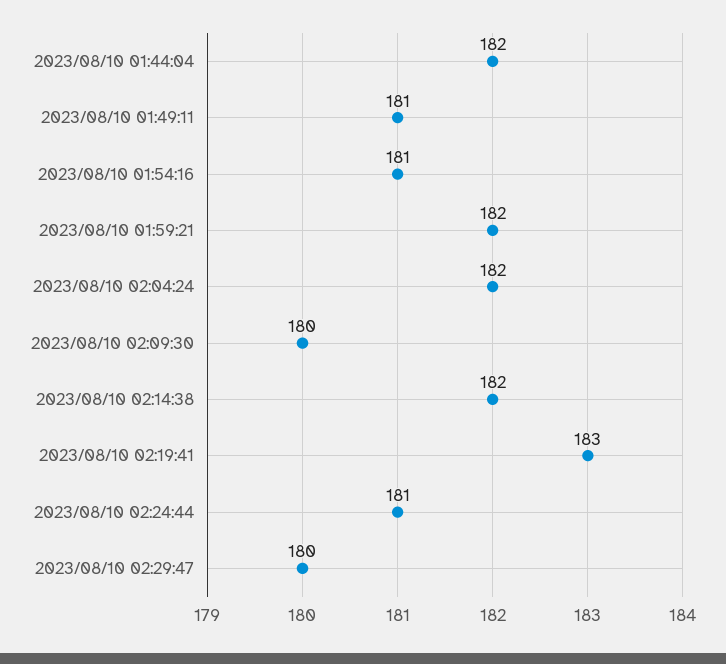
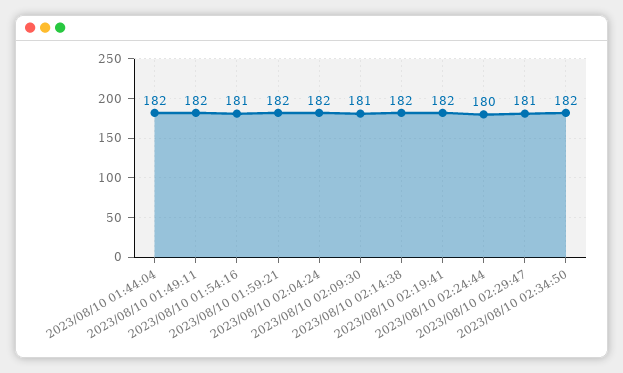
2023/08/10 01:49:11: 181 -> 182
2023/08/10 02:09:30: 180 -> 181
2023/08/10 02:19:41: 183 -> 182
2023/08/10 02:24:44: 181 -> 180
2023/08/10 02:29:47: 180 -> 181
2023/08/10 02:34:50: none -> 182

